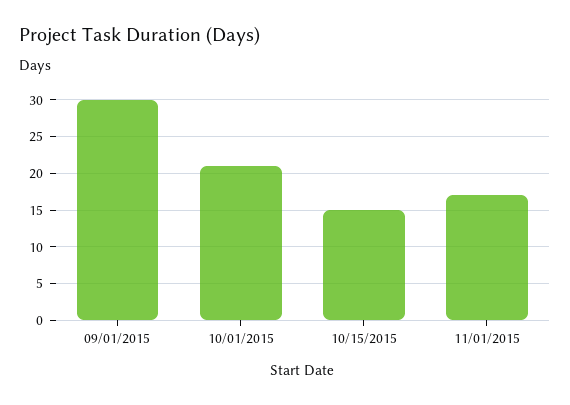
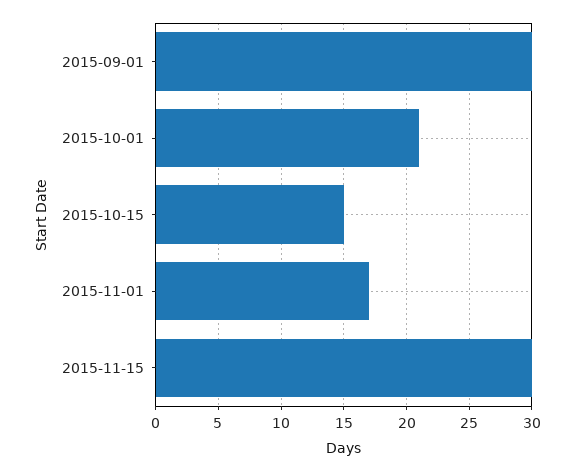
2015-11-15: none -> 30

